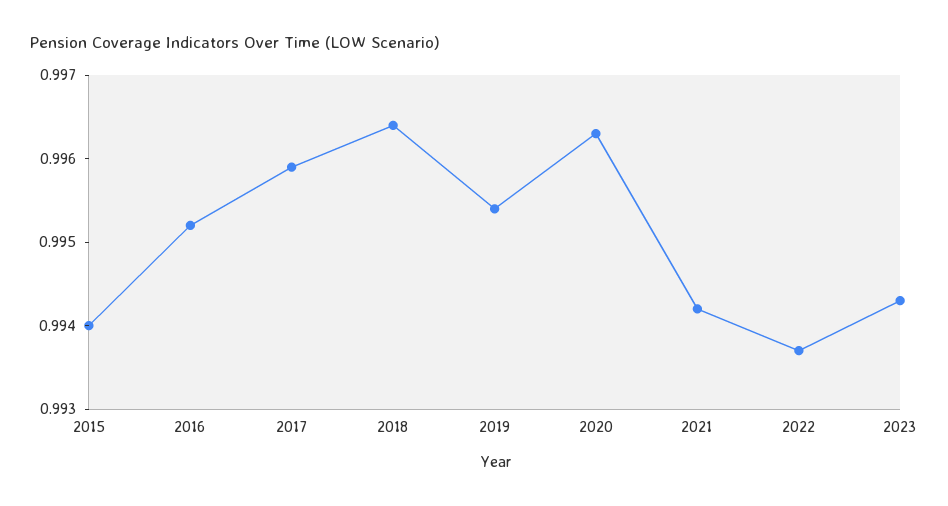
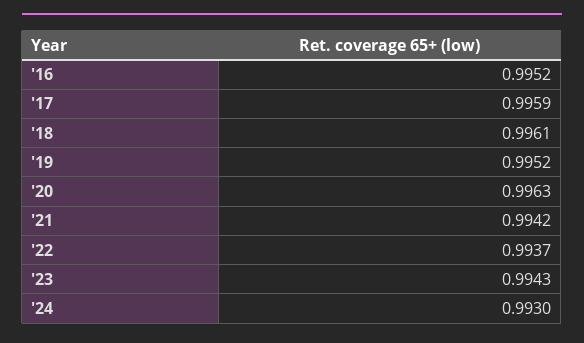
2015: 0.994 -> none
2018: 0.9964 -> 0.9961
2019: 0.9954 -> 0.9952
'24: none -> 0.993

